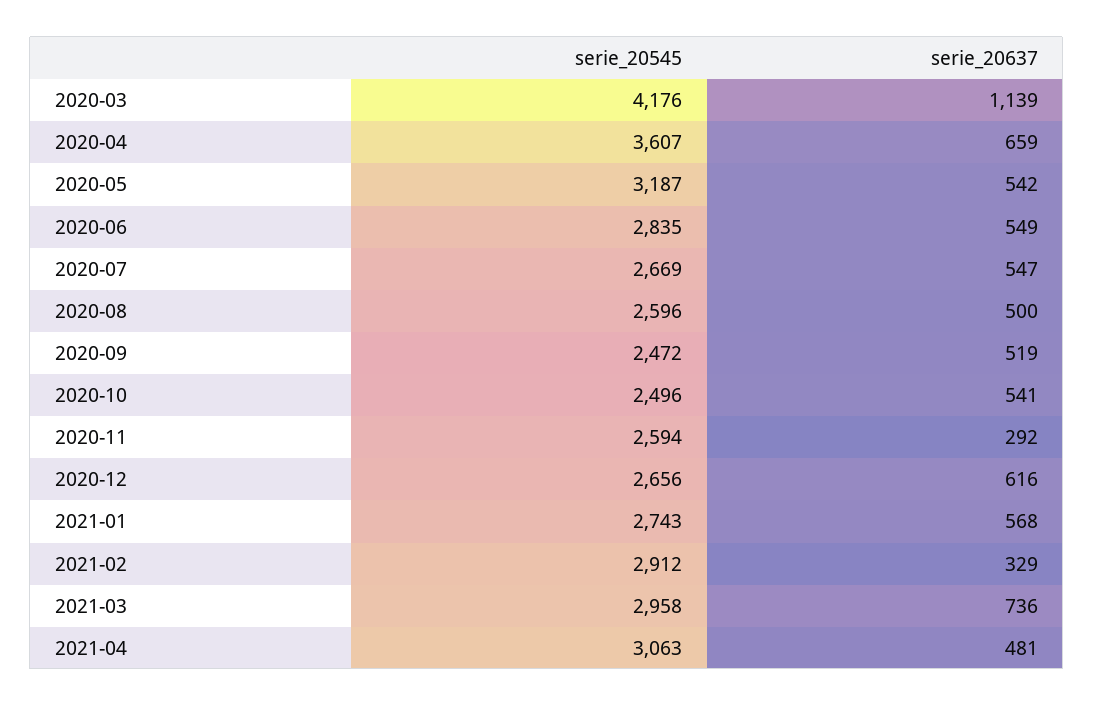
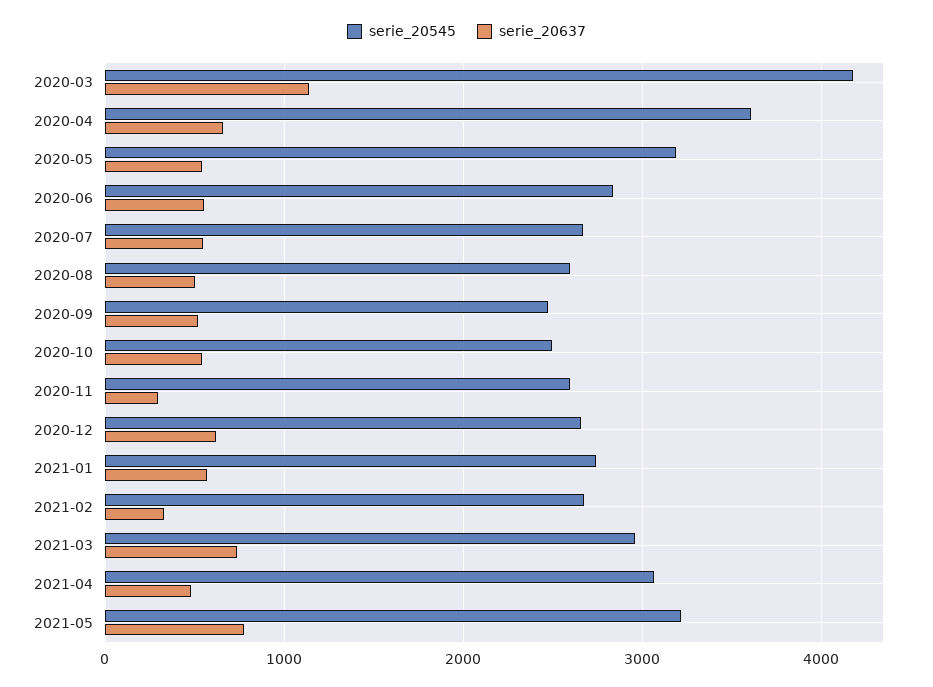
serie_20545, 2021-02: 2912 -> 2700
serie_20545, 2021-05: none -> 3200
serie_20637, 2021-05: none -> 800

